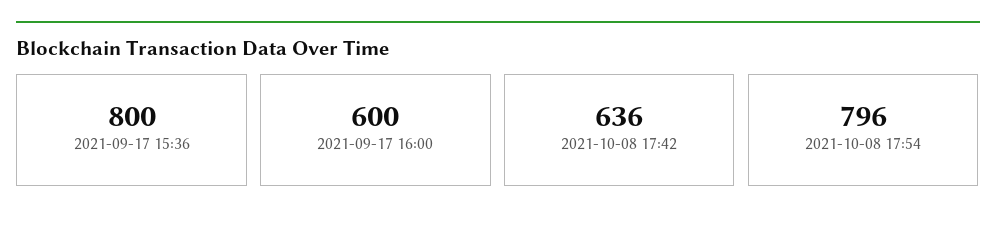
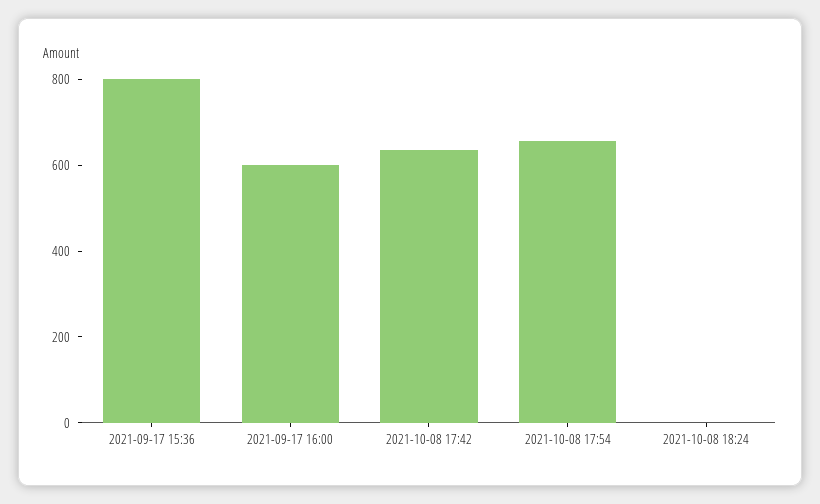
2021-10-08 17:54: 796 -> 650
2021-10-08 18:24: none -> 0

